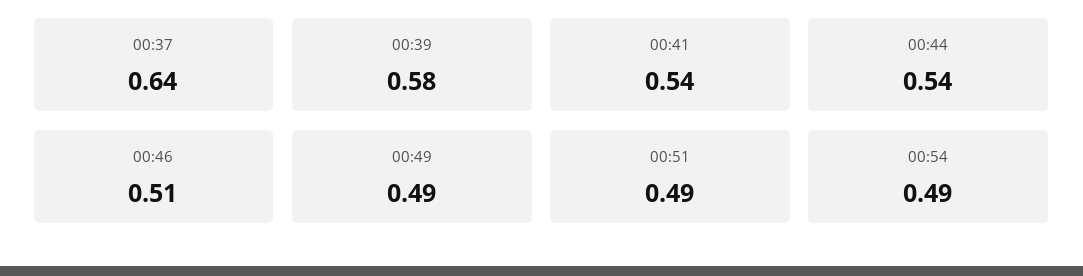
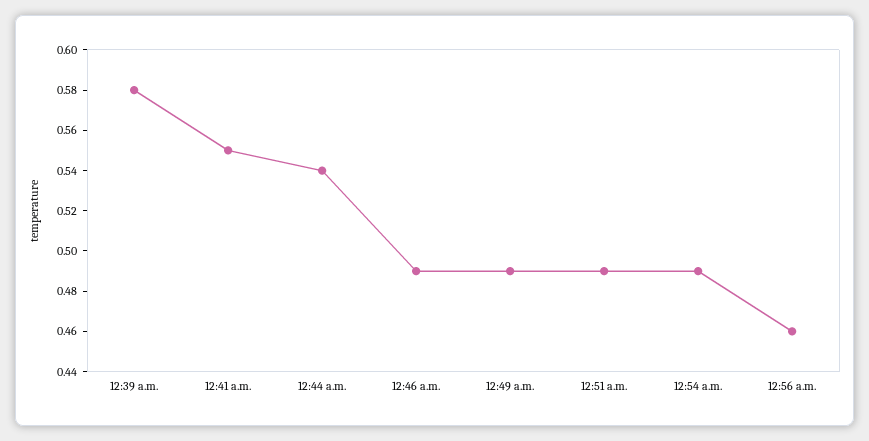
00:37: 0.64 -> none
00:41: 0.54 -> 0.55
00:46: 0.51 -> 0.49
12:56 a.m.: none -> 0.46

